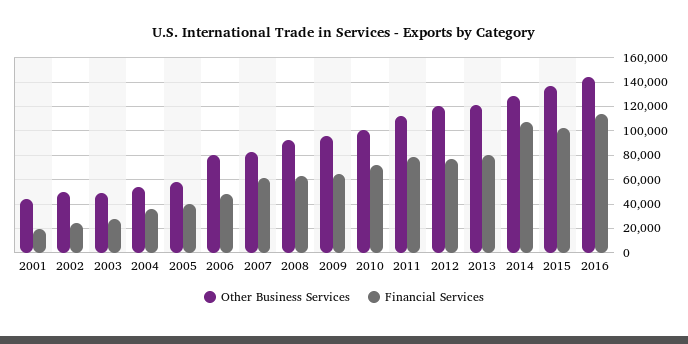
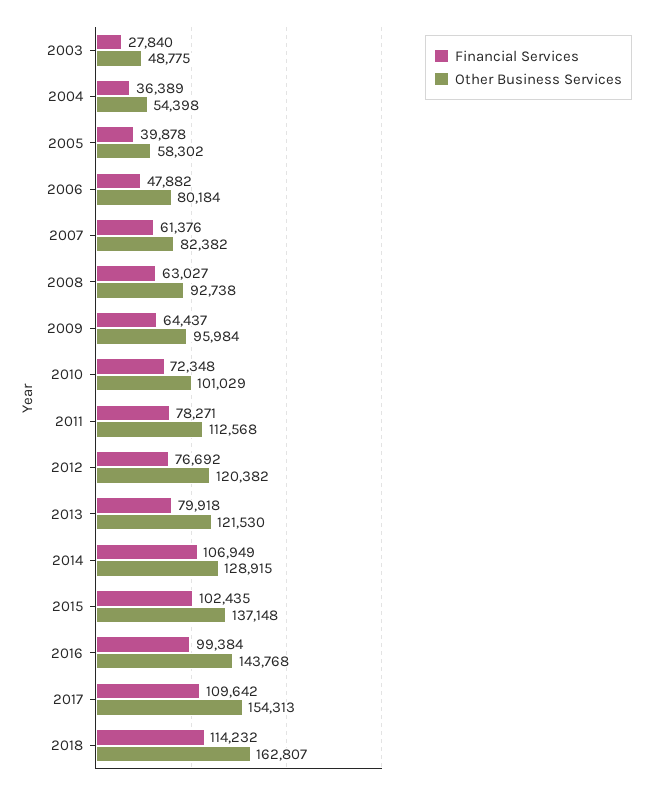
Other Business Services, 2001: 45000 -> none
Financial Services, 2001: 20000 -> none
Other Business Services, 2002: 50000 -> none
Financial Services, 2002: 25000 -> none
Financial Services, 2016: 115000 -> 99384
Financial Services, 2017: none -> 109642
Other Business Services, 2017: none -> 154313
Financial Services, 2018: none -> 114232
Other Business Services, 2018: none -> 162807

